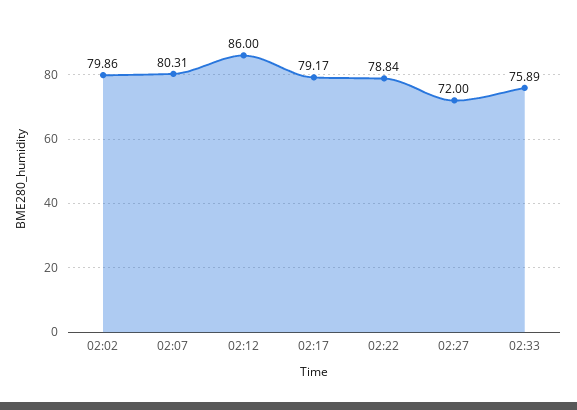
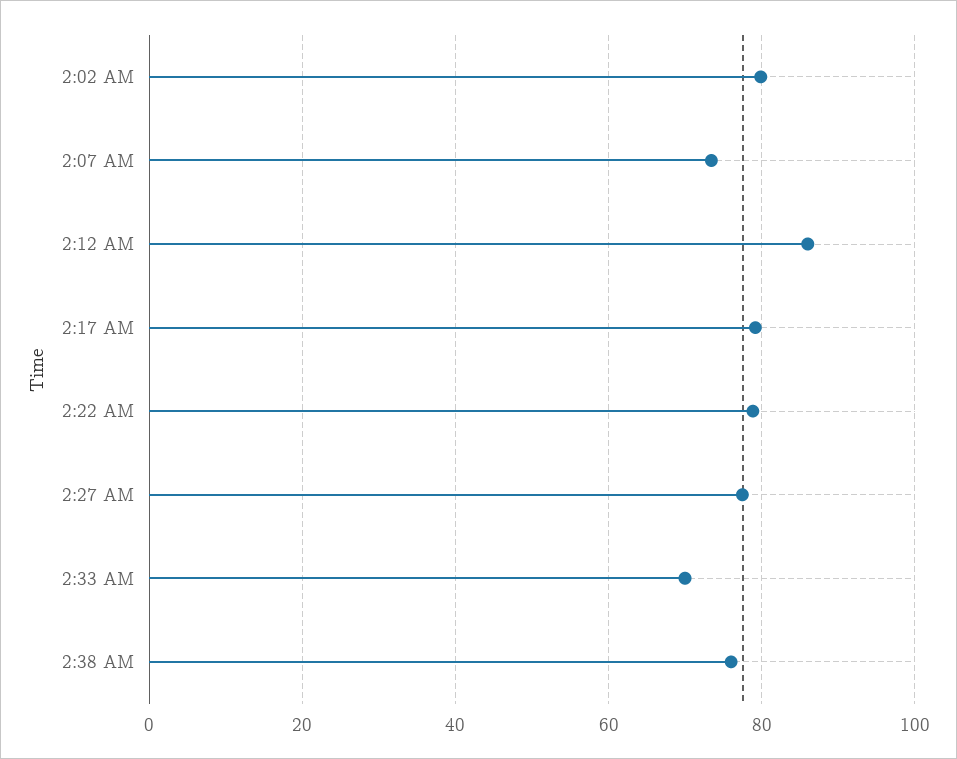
02:07: 80.31 -> 74
02:27: 72 -> 78
02:33: 75.89 -> 70
2:38 AM: none -> 76

